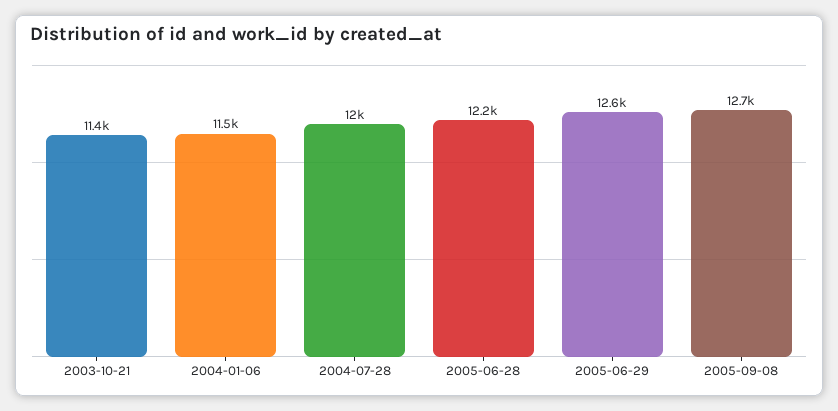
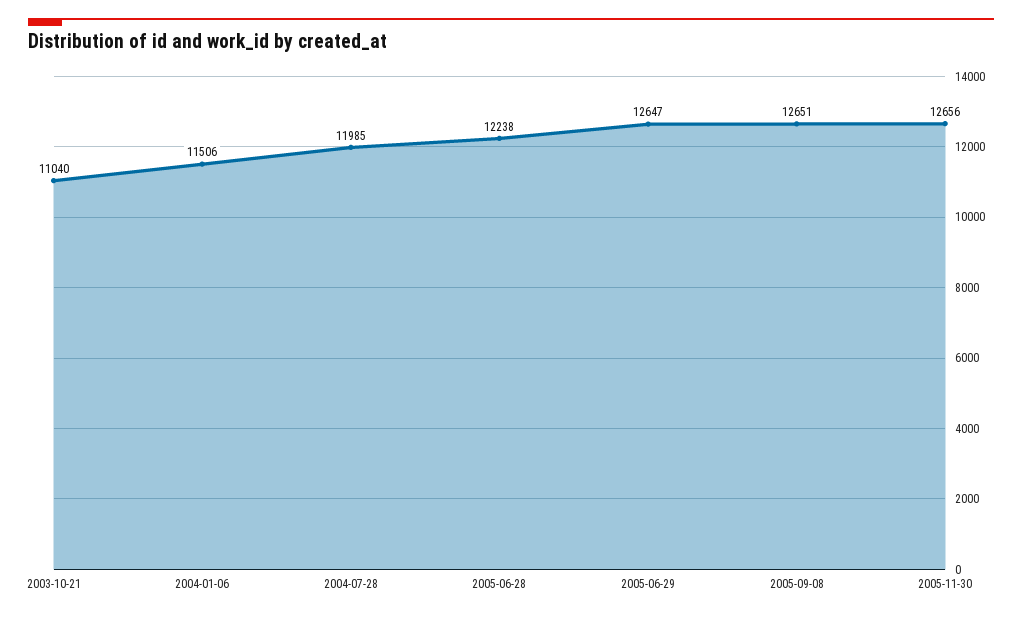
2003-10-21: 11400 -> 11040
2005-11-30: none -> 12656

